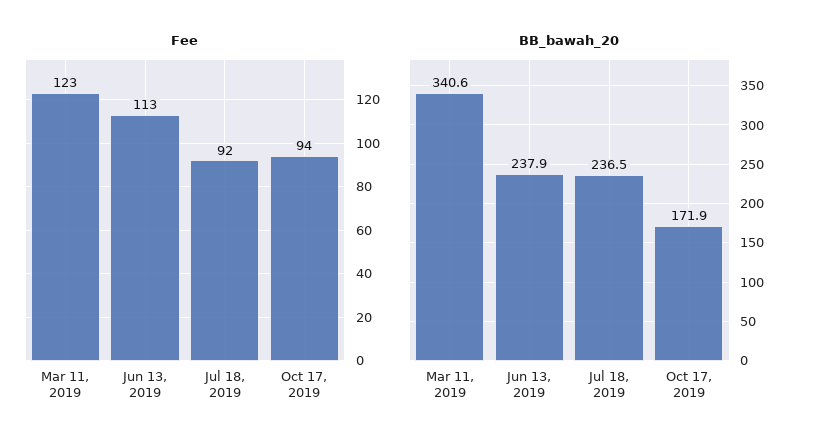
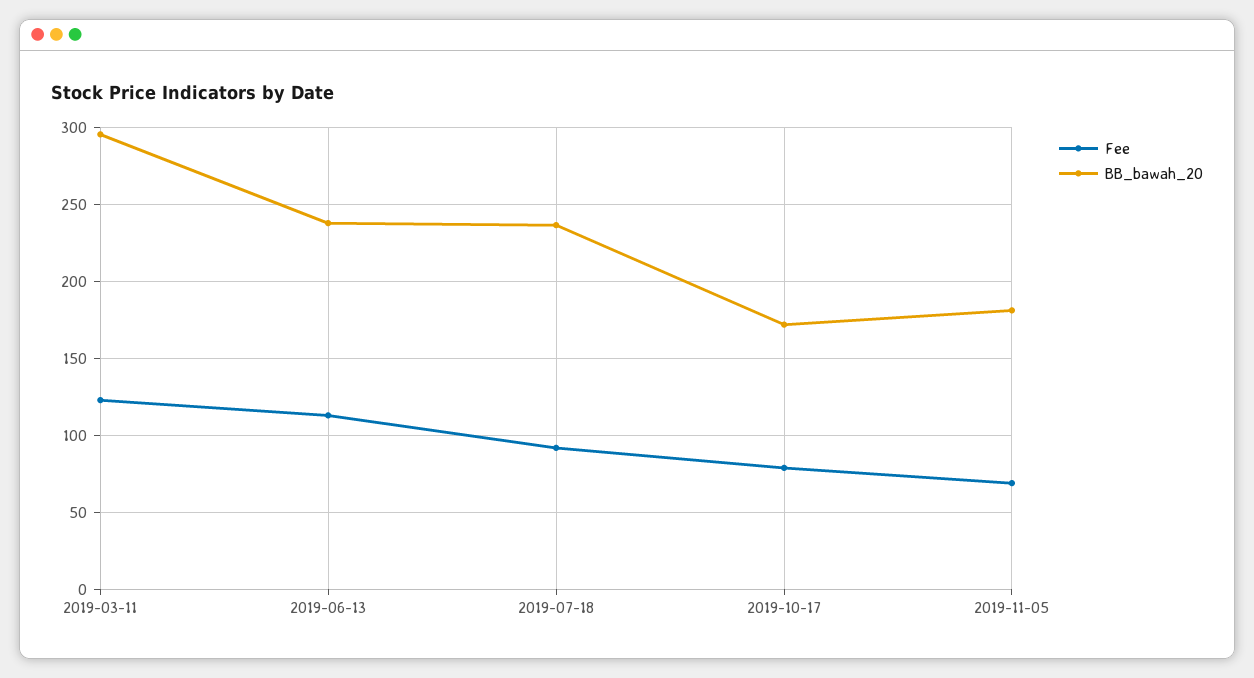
Fee, Oct 17, 2019: 94 -> 80
BB_bawah_20, Mar 11, 2019: 340.6 -> 295
Fee, 2019-11-05: none -> 70
BB_bawah_20, 2019-11-05: none -> 180

